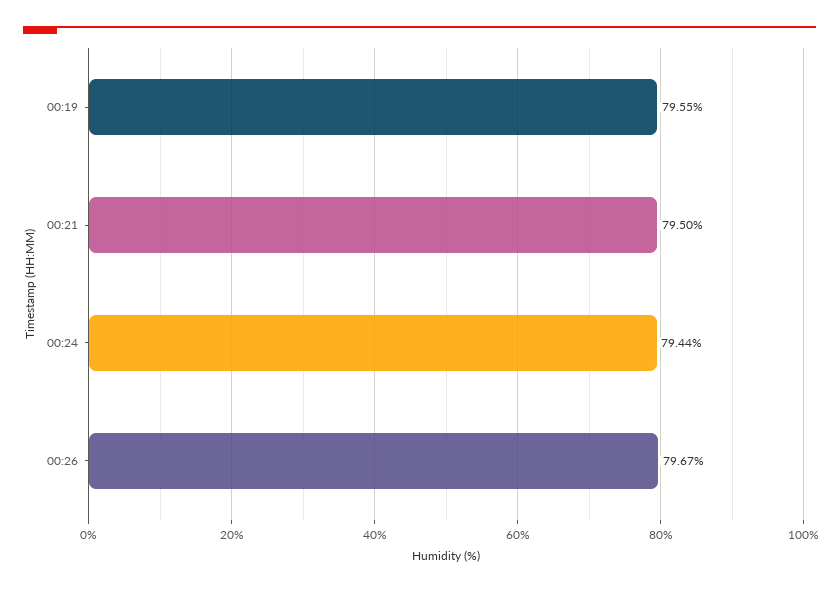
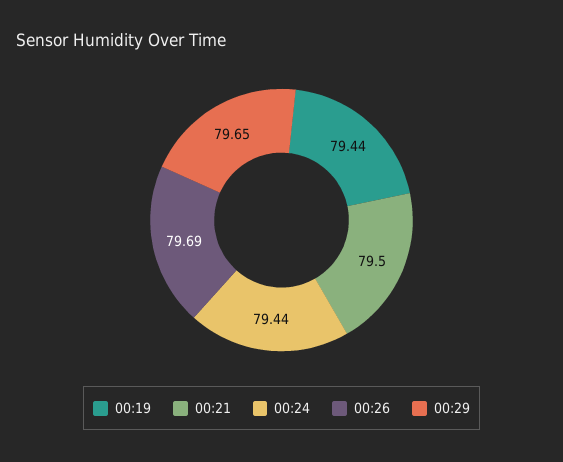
00:19: 79.55 -> 79.44
00:26: 79.67 -> 79.69
00:29: none -> 79.65

